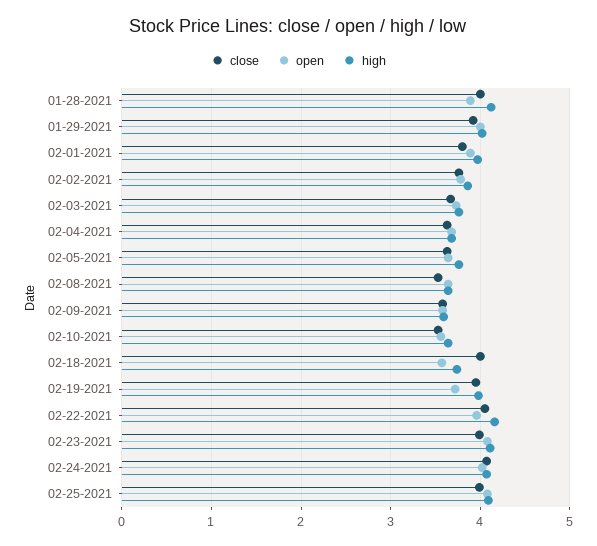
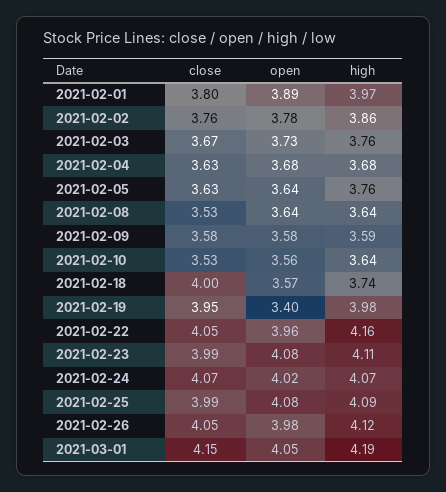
close, 01-28-2021: 4 -> none
open, 01-28-2021: 3.9 -> none
high, 01-28-2021: 4.1 -> none
close, 01-29-2021: 3.9 -> none
open, 01-29-2021: 4 -> none
high, 01-29-2021: 4 -> none
open, 02-19-2021: 3.7 -> 3.4
close, 2021-02-26: none -> 4.05
open, 2021-02-26: none -> 3.98
high, 2021-02-26: none -> 4.12
close, 2021-03-01: none -> 4.15
open, 2021-03-01: none -> 4.05
high, 2021-03-01: none -> 4.19

